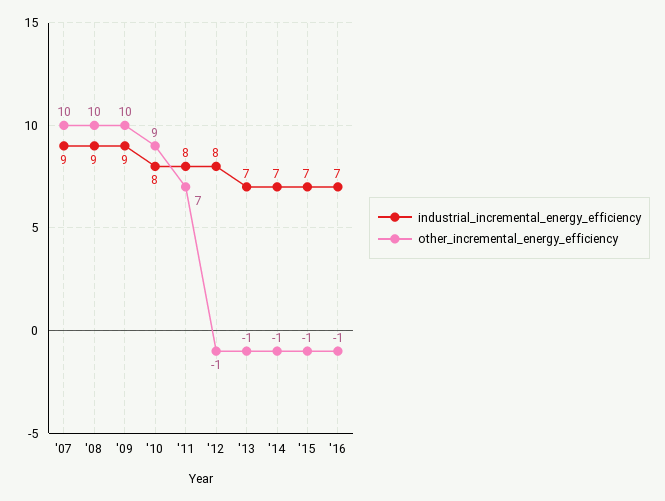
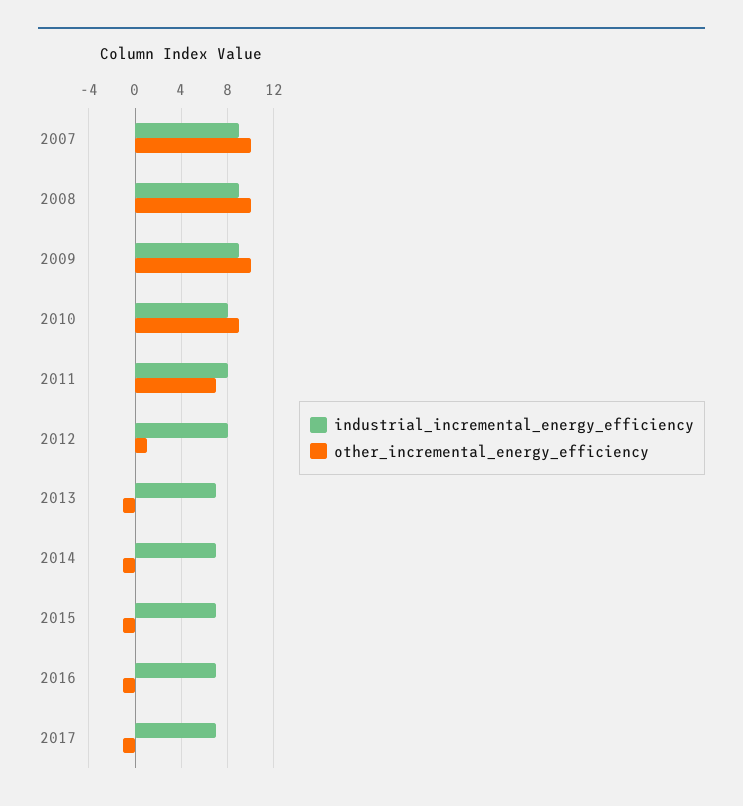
other_incremental_energy_efficiency, '12: -1 -> 1
industrial_incremental_energy_efficiency, 2017: none -> 7
other_incremental_energy_efficiency, 2017: none -> -1

